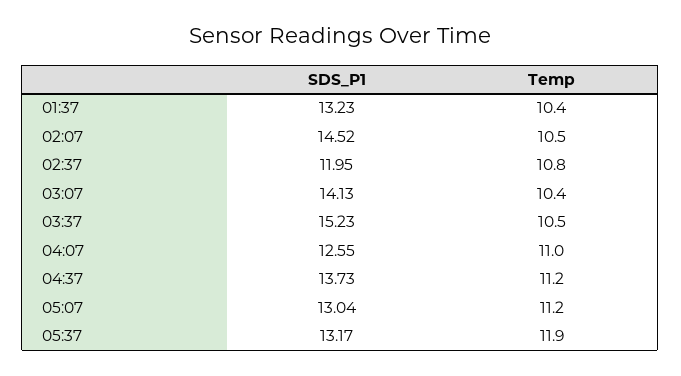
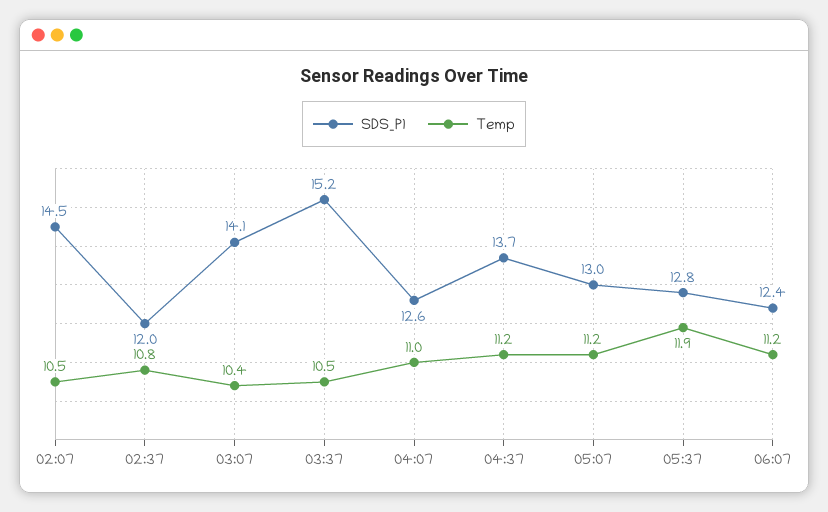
SDS_P1, 01:37: 13.23 -> none
Temp, 01:37: 10.4 -> none
SDS_P1, 05:37: 13.17 -> 12.8
SDS_P1, 06:07: none -> 12.4
Temp, 06:07: none -> 11.2

